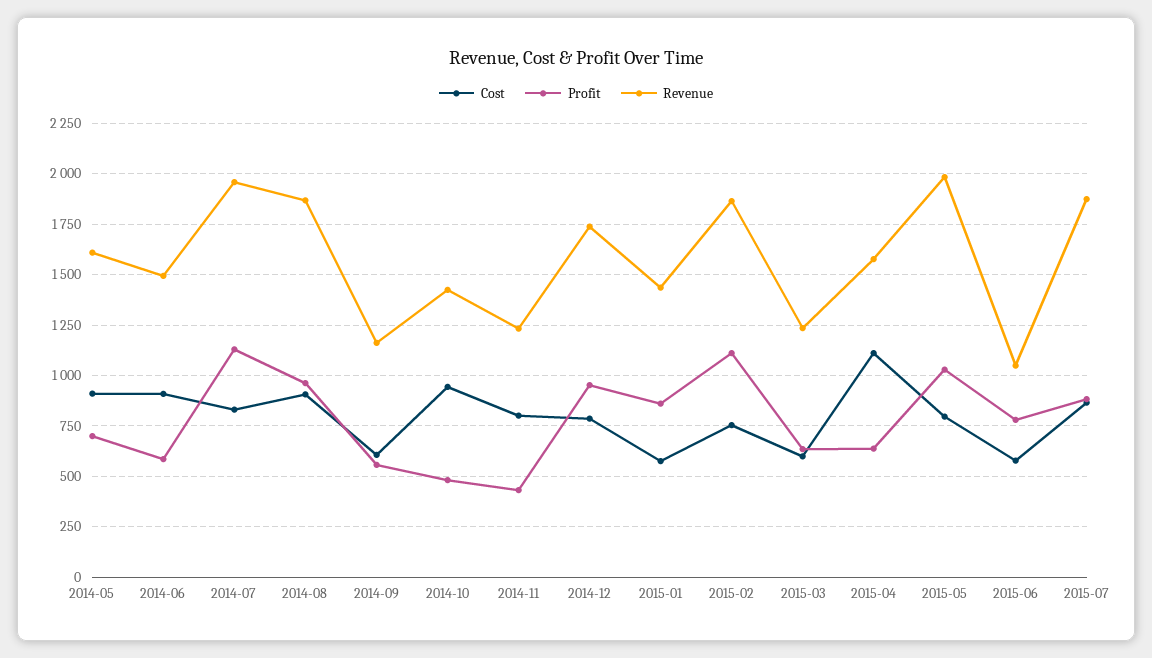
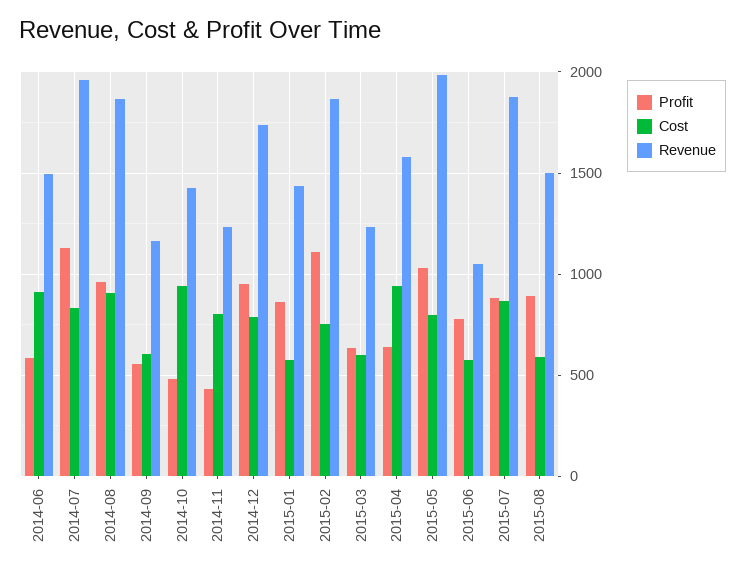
Cost, 2014-05: 900 -> none
Profit, 2014-05: 700 -> none
Revenue, 2014-05: 1600 -> none
Cost, 2015-04: 1100 -> 950
Profit, 2015-08: none -> 900
Cost, 2015-08: none -> 600
Revenue, 2015-08: none -> 1500

